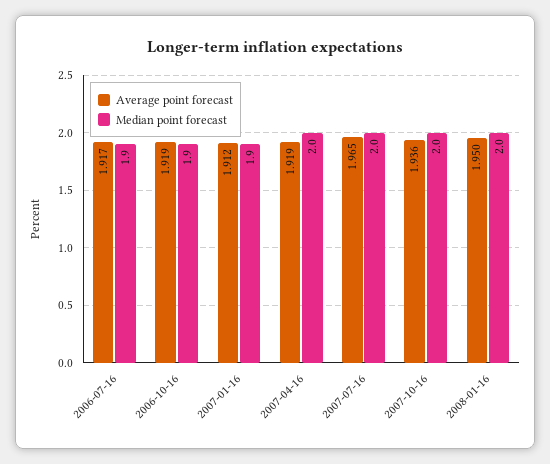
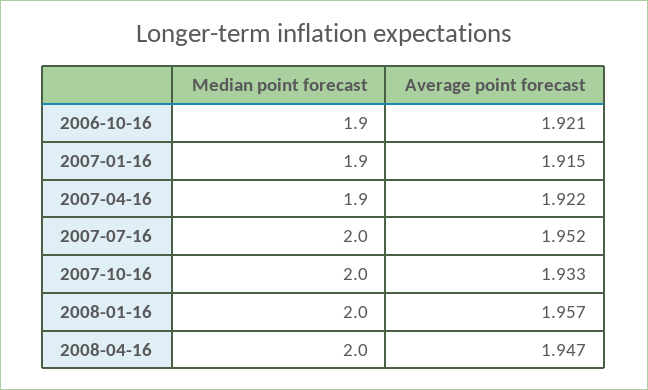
Average point forecast, 2006-07-16: 1.917 -> none
Median point forecast, 2006-07-16: 1.9 -> none
Average point forecast, 2006-10-16: 1.919 -> 1.921
Average point forecast, 2007-01-16: 1.912 -> 1.915
Average point forecast, 2007-04-16: 1.919 -> 1.922
Median point forecast, 2007-04-16: 2 -> 1.9
Average point forecast, 2007-07-16: 1.965 -> 1.952
Average point forecast, 2007-10-16: 1.936 -> 1.933
Average point forecast, 2008-01-16: 1.95 -> 1.957
Median point forecast, 2008-04-16: none -> 2
Average point forecast, 2008-04-16: none -> 1.947

